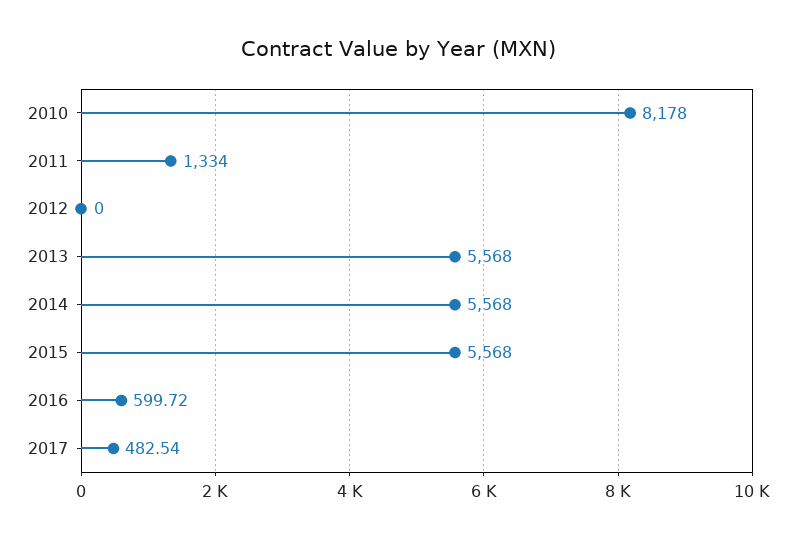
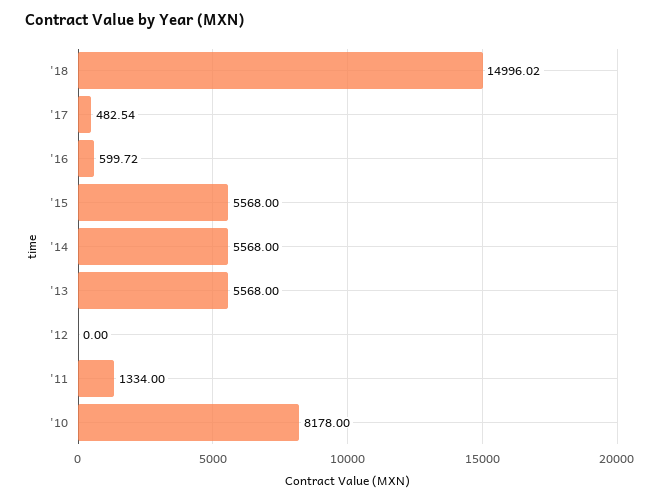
'18: none -> 14996.02

